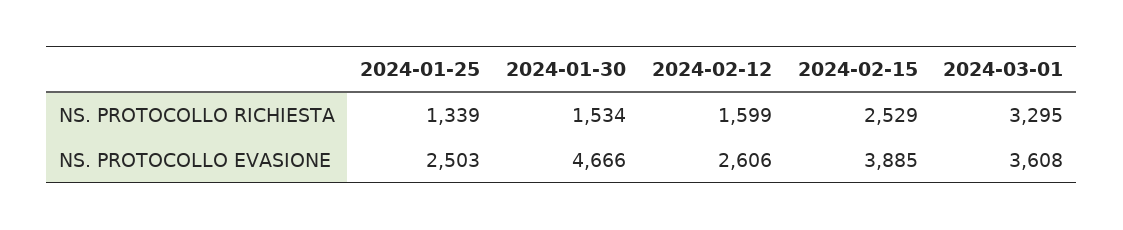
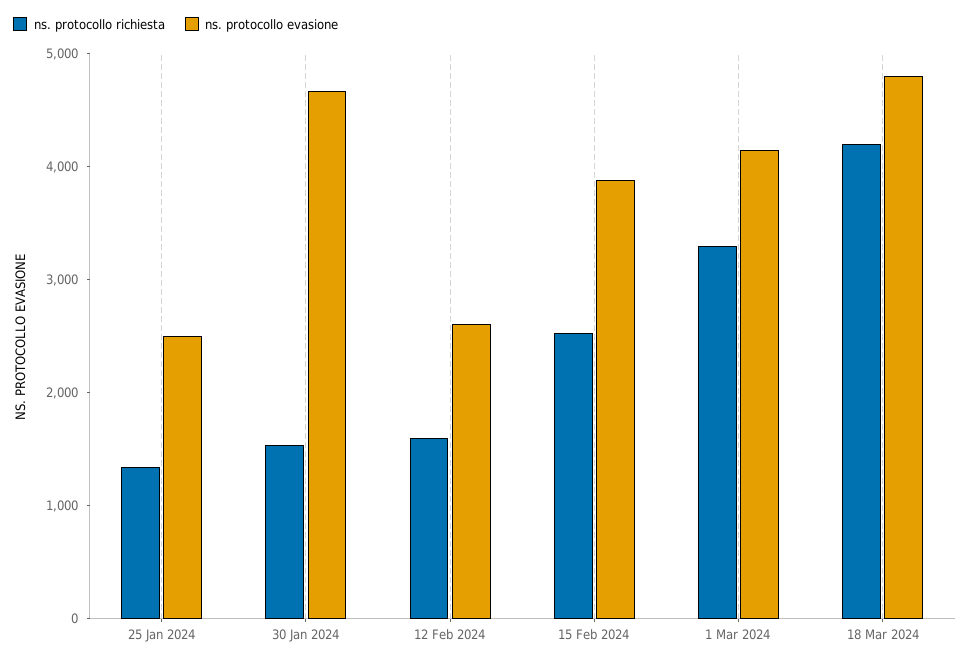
NS. PROTOCOLLO EVASIONE, 2024-03-01: 3608 -> 4200
NS. PROTOCOLLO RICHIESTA, 18 Mar 2024: none -> 4200
NS. PROTOCOLLO EVASIONE, 18 Mar 2024: none -> 4800

